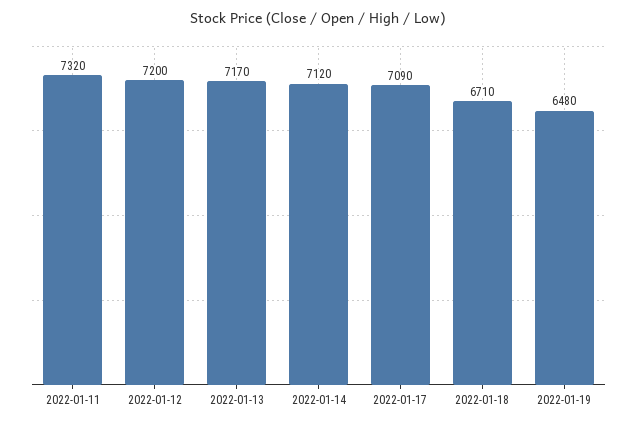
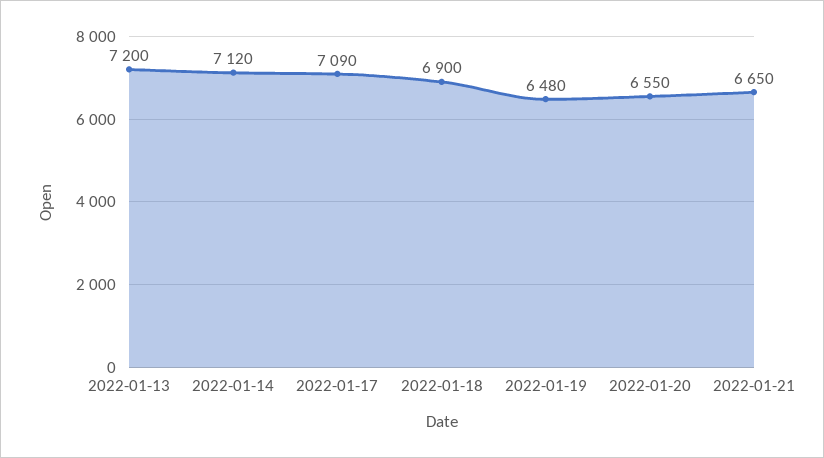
2022-01-11: 7320 -> none
2022-01-12: 7200 -> none
2022-01-13: 7170 -> 7200
2022-01-18: 6710 -> 6900
2022-01-20: none -> 6550
2022-01-21: none -> 6650

